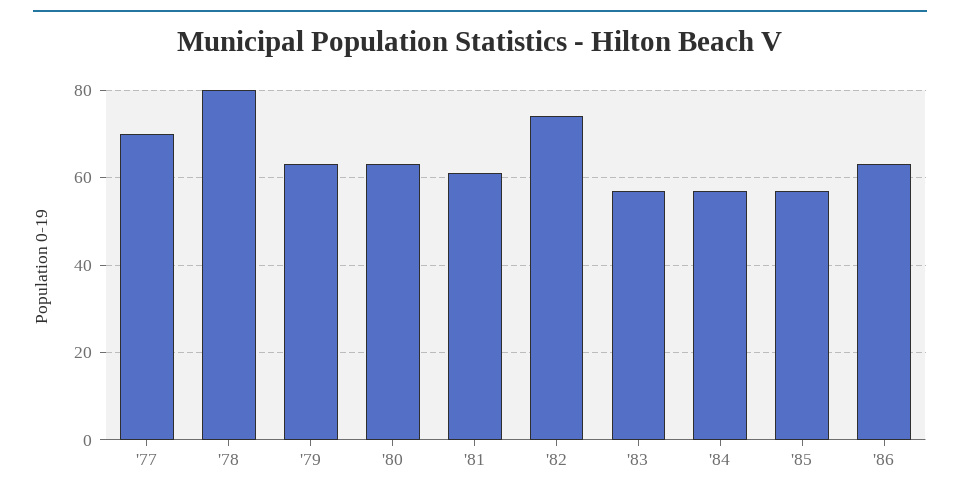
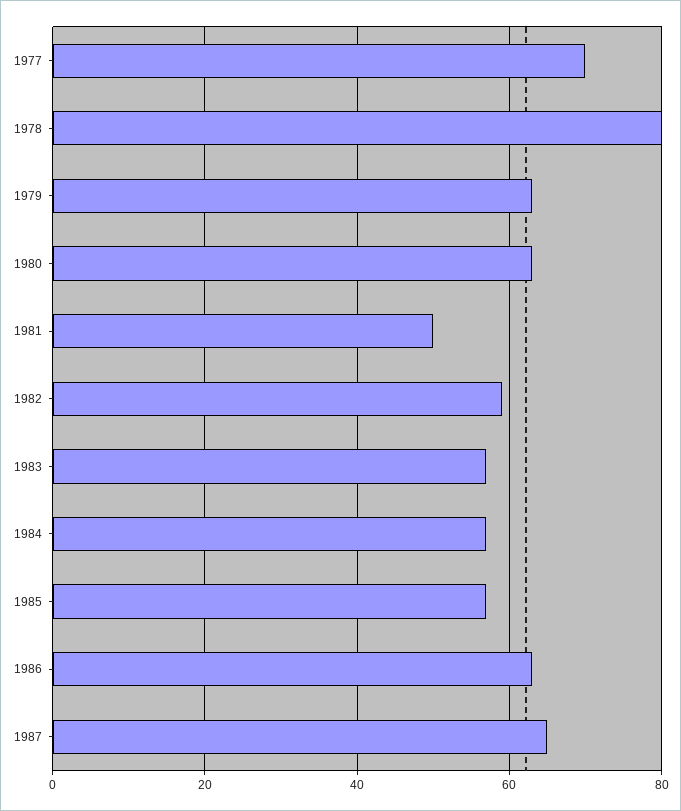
'81: 60 -> 50
'82: 75 -> 60
1987: none -> 65

